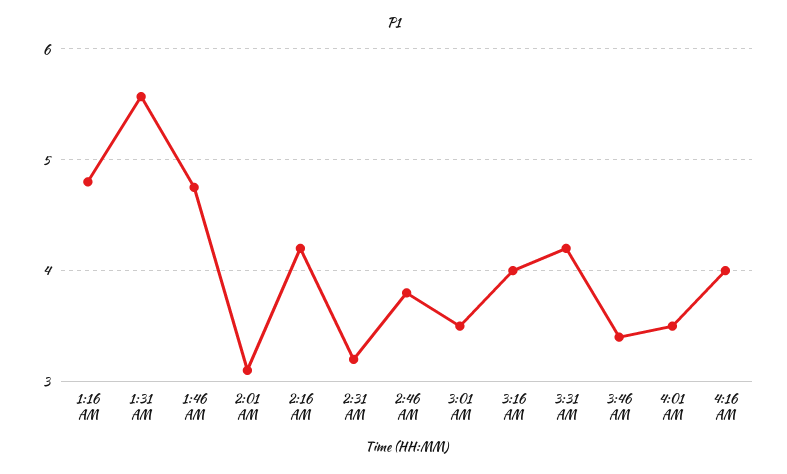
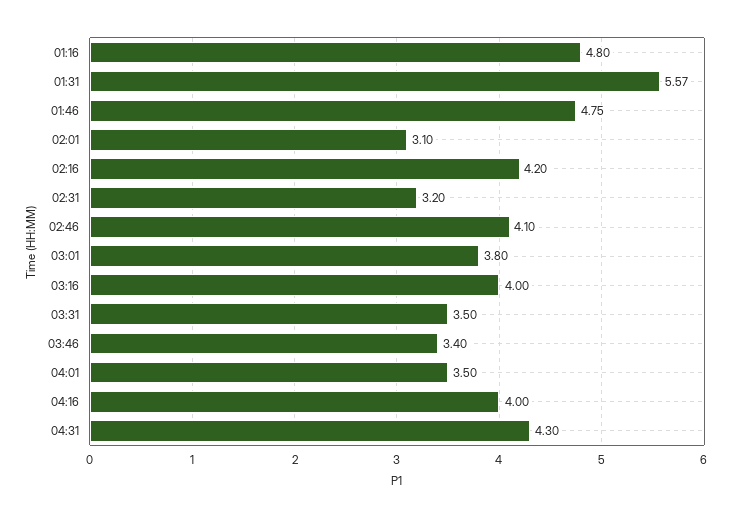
2:46 AM: 3.8 -> 4.1
3:01 AM: 3.5 -> 3.8
3:31 AM: 4.2 -> 3.5
04:31: none -> 4.3

